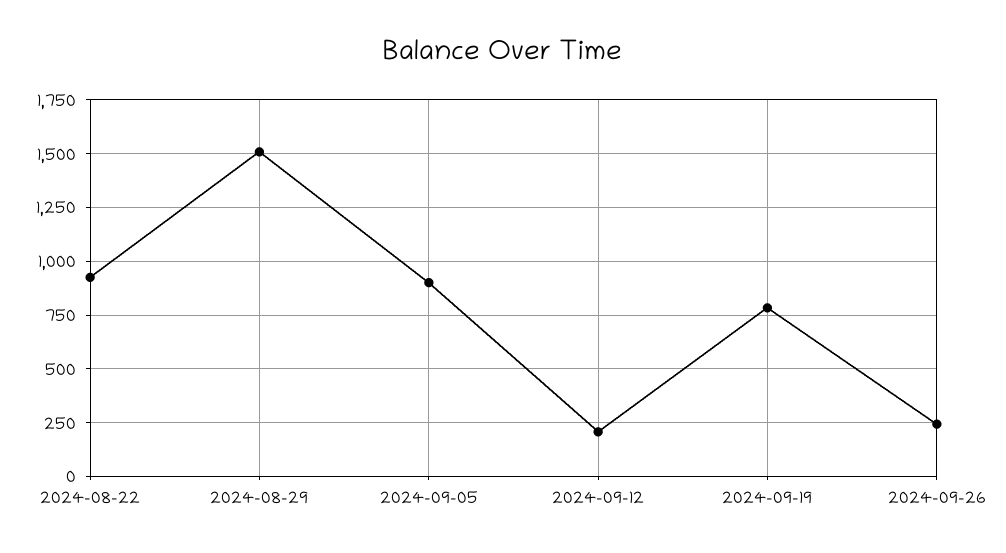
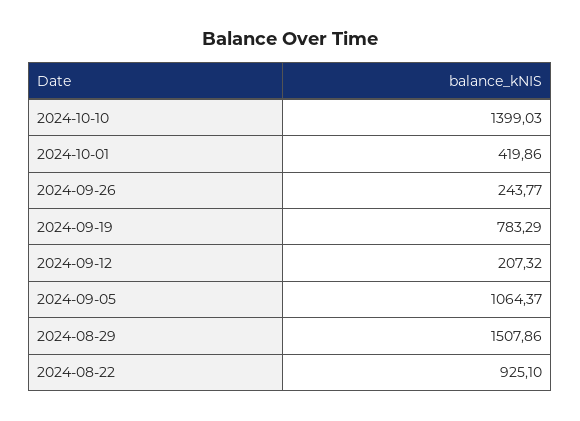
2024-09-05: 900 -> 1064.37
2024-10-10: none -> 1399.03
2024-10-01: none -> 419.86

